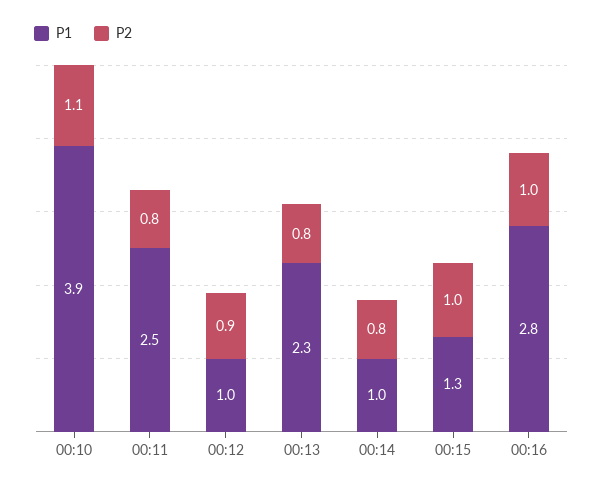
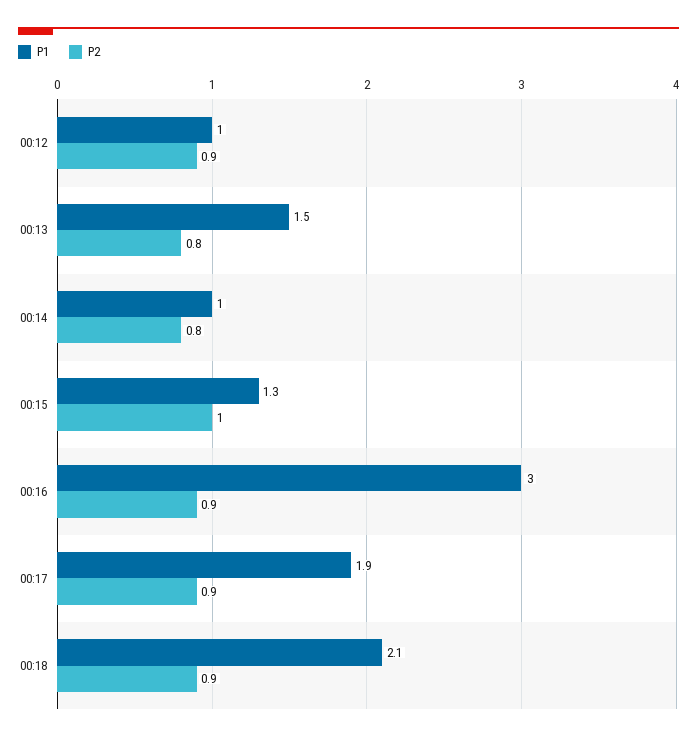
P1, 00:10: 3.9 -> none
P2, 00:10: 1.1 -> none
P1, 00:11: 2.5 -> none
P2, 00:11: 0.8 -> none
P1, 00:13: 2.3 -> 1.5
P1, 00:16: 2.8 -> 3
P2, 00:16: 1 -> 0.9
P1, 00:17: none -> 1.9
P2, 00:17: none -> 0.9
P1, 00:18: none -> 2.1
P2, 00:18: none -> 0.9

